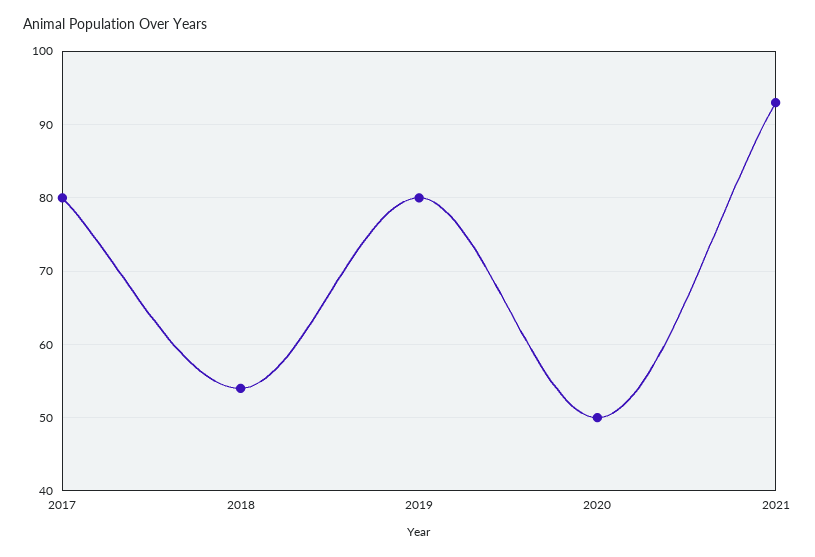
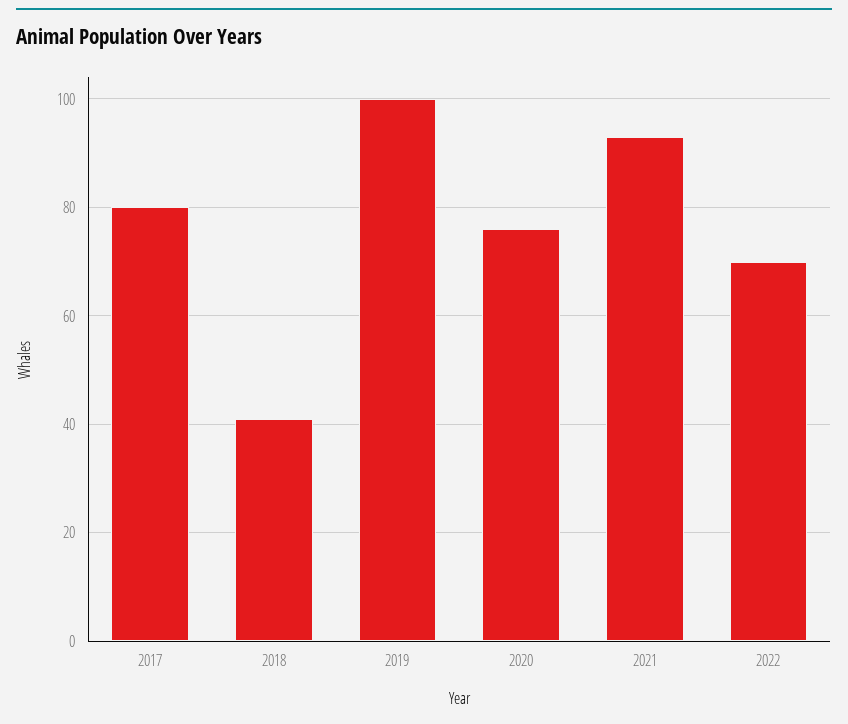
2018: 54 -> 40
2019: 80 -> 100
2020: 50 -> 75
2022: none -> 70

